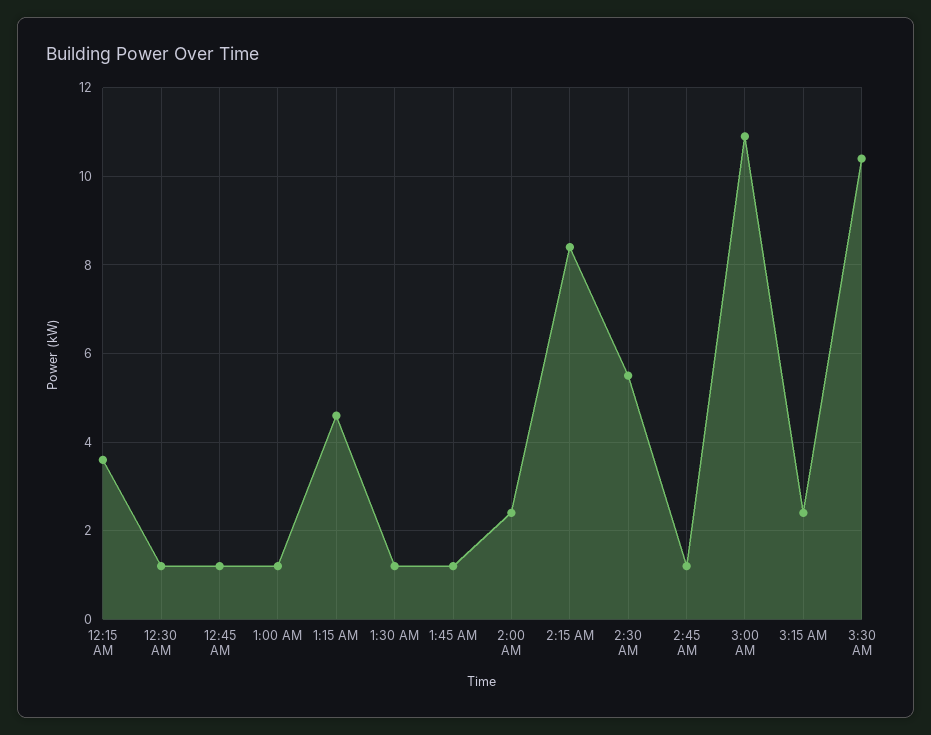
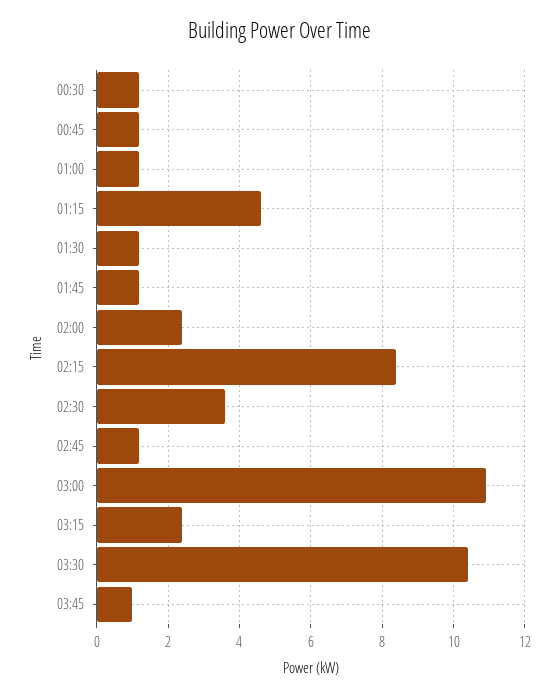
12:15 AM: 3.5 -> none
2:30 AM: 5.5 -> 3.5
03:45: none -> 1

